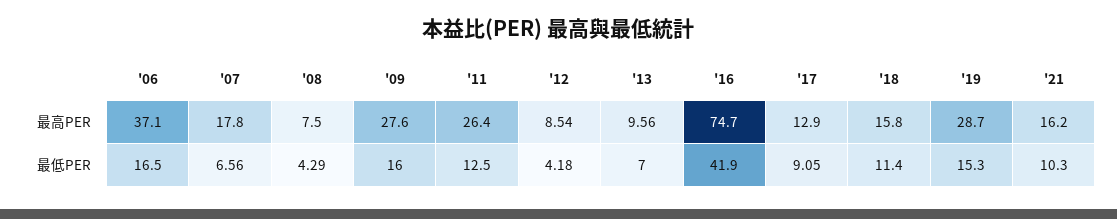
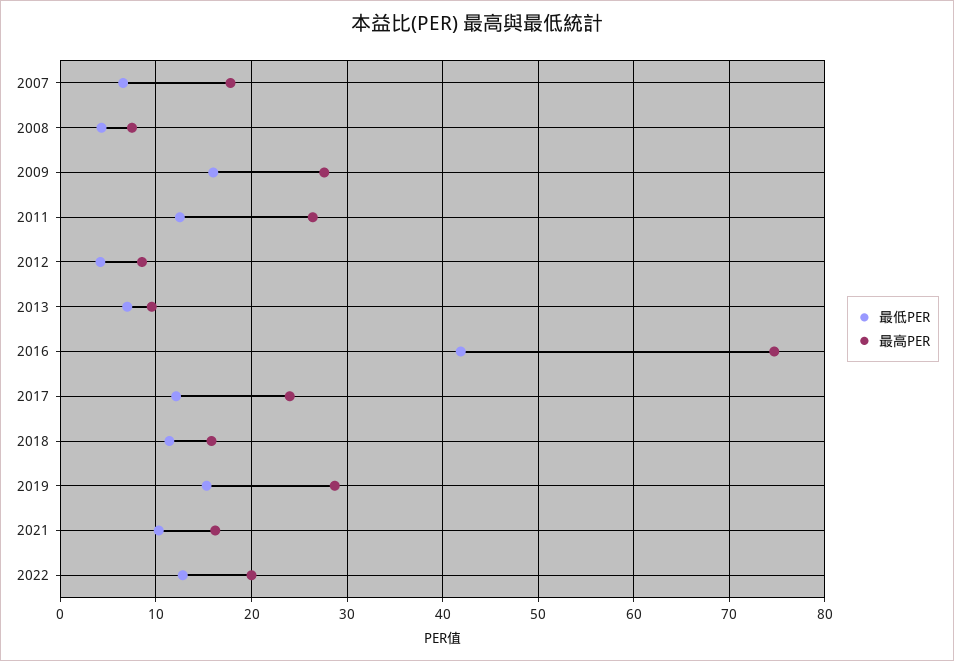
最高PER, '06: 37.1 -> none
最高PER, '17: 12.9 -> 24
最低PER, '06: 16.5 -> none
最低PER, '17: 9.05 -> 12
最低PER, 2022: none -> 13
最高PER, 2022: none -> 20

